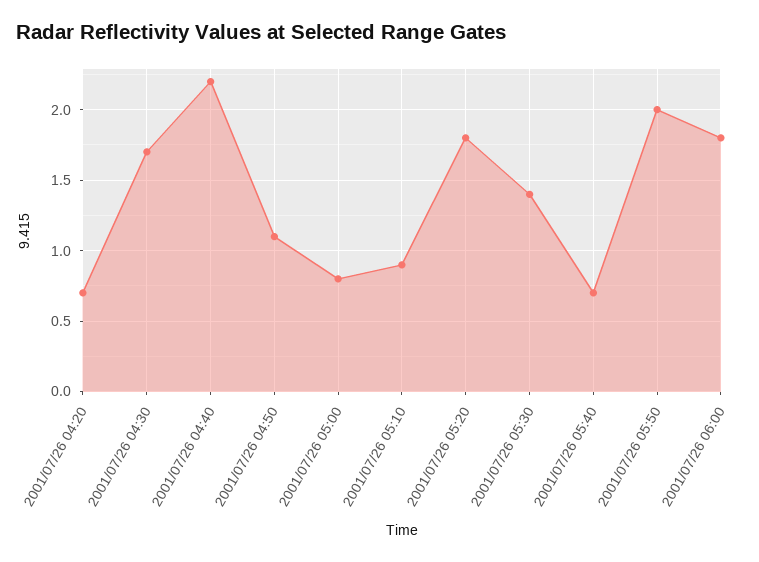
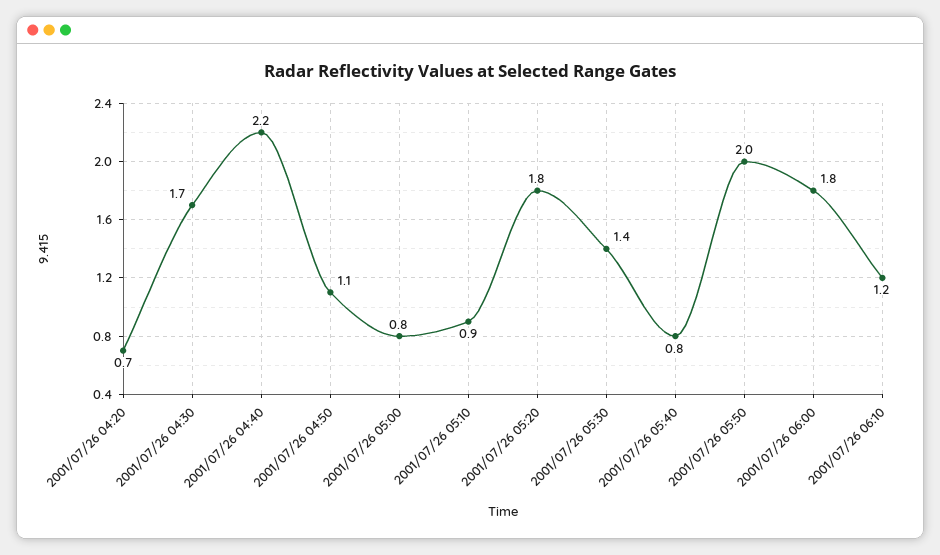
2001/07/26 05:40: 0.7 -> 0.8
2001/07/26 06:10: none -> 1.2

